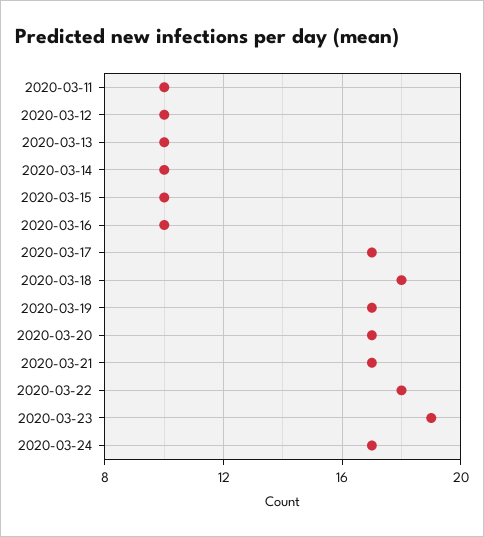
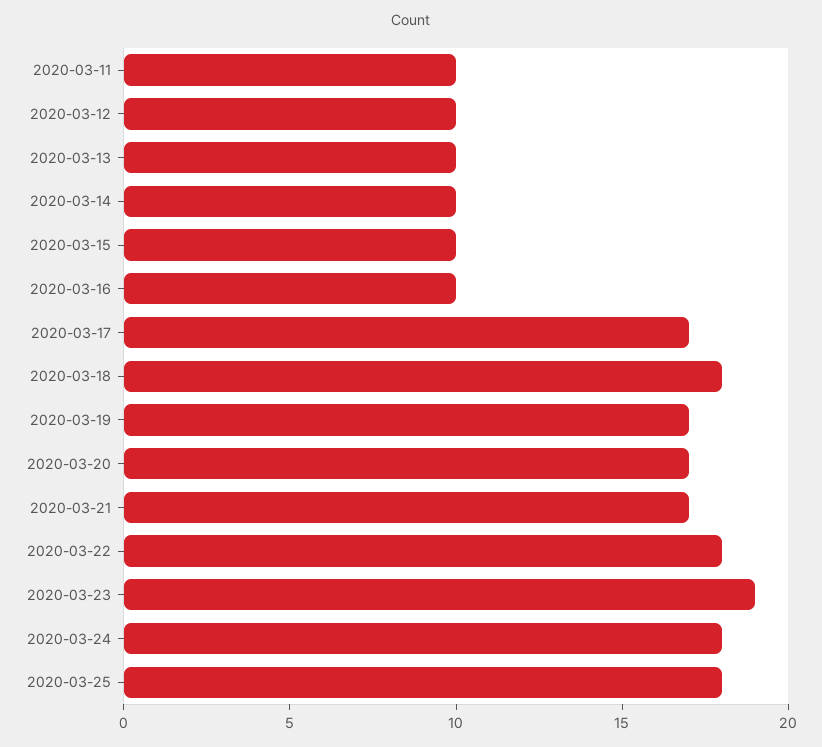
2020-03-24: 17 -> 18
2020-03-25: none -> 18

